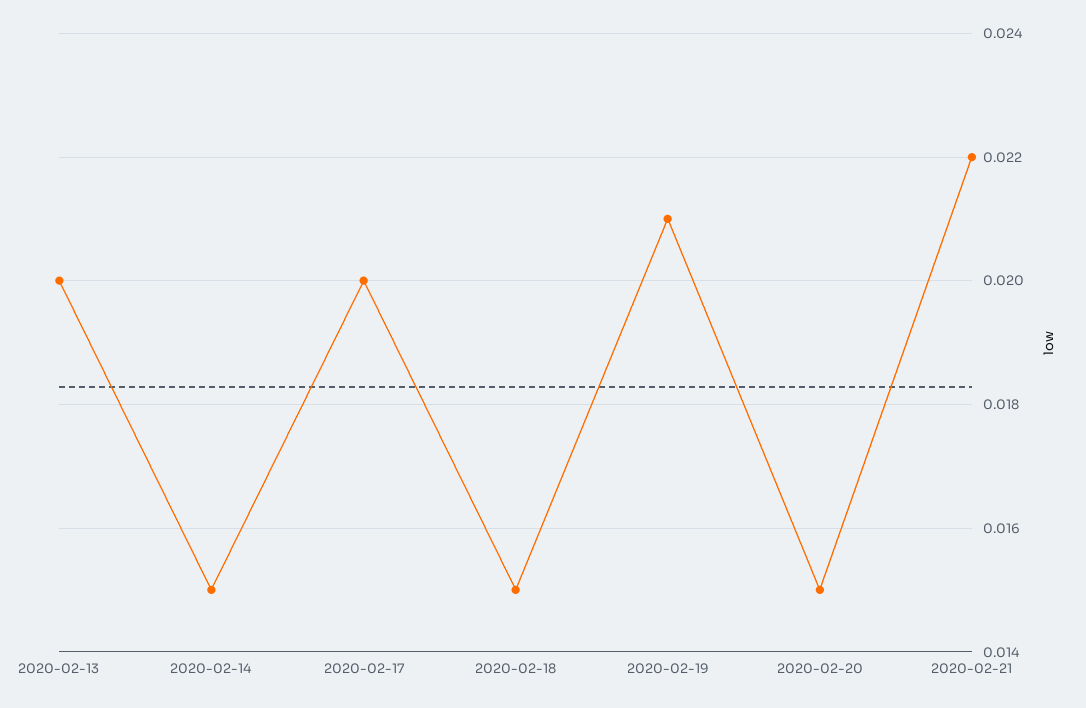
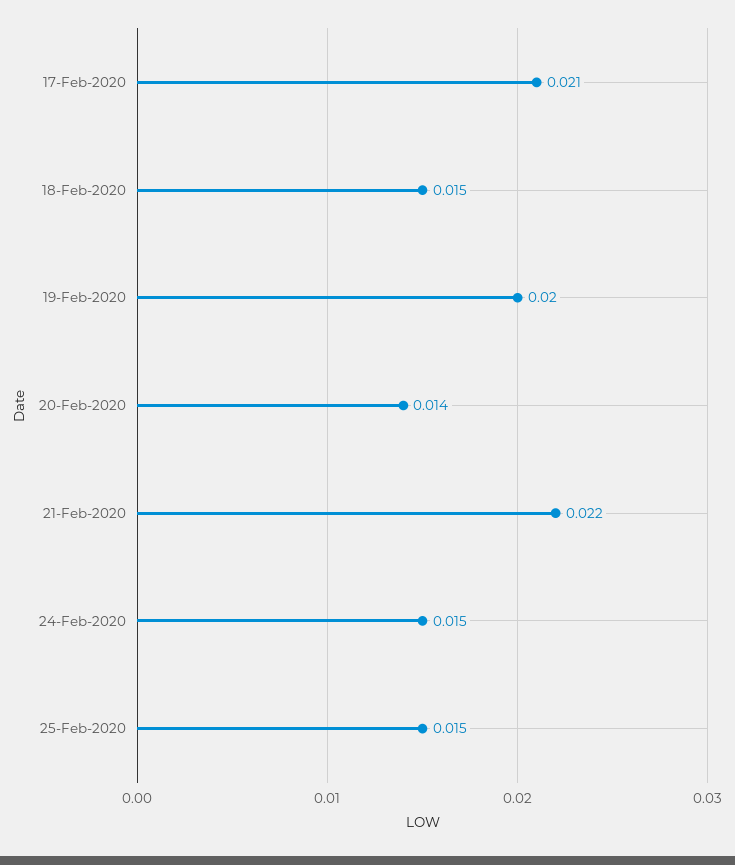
2020-02-13: 0.02 -> none
2020-02-14: 0.015 -> none
2020-02-17: 0.02 -> 0.021
2020-02-19: 0.021 -> 0.02
2020-02-20: 0.015 -> 0.014
24-Feb-2020: none -> 0.015
25-Feb-2020: none -> 0.015

